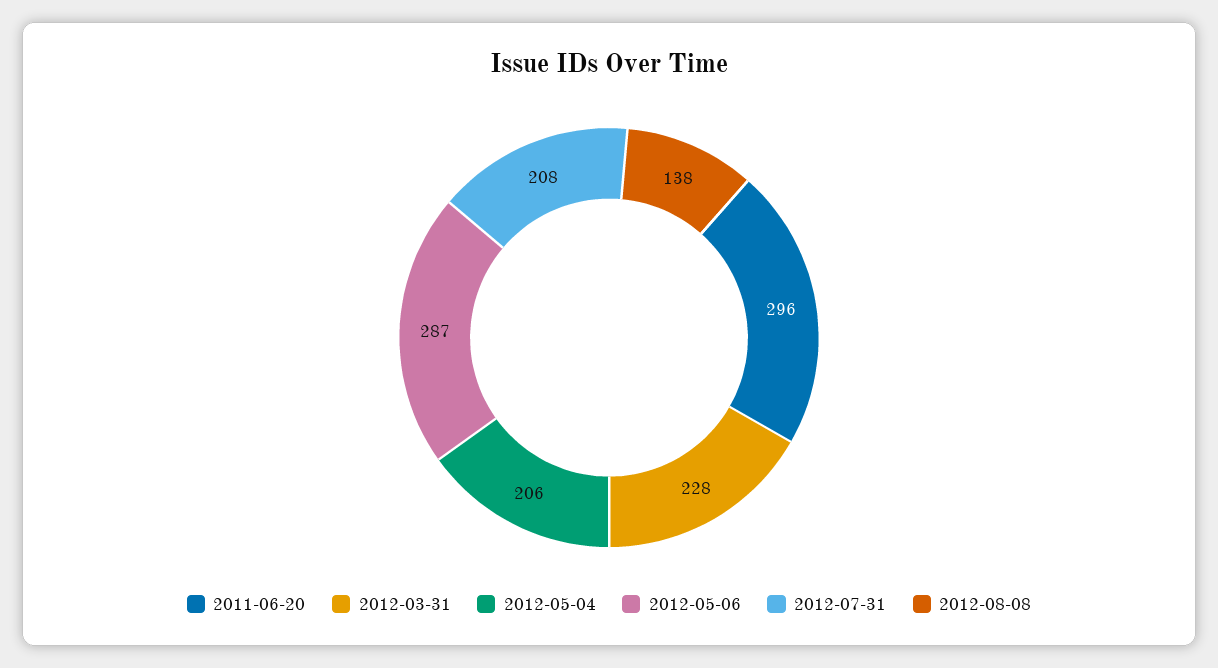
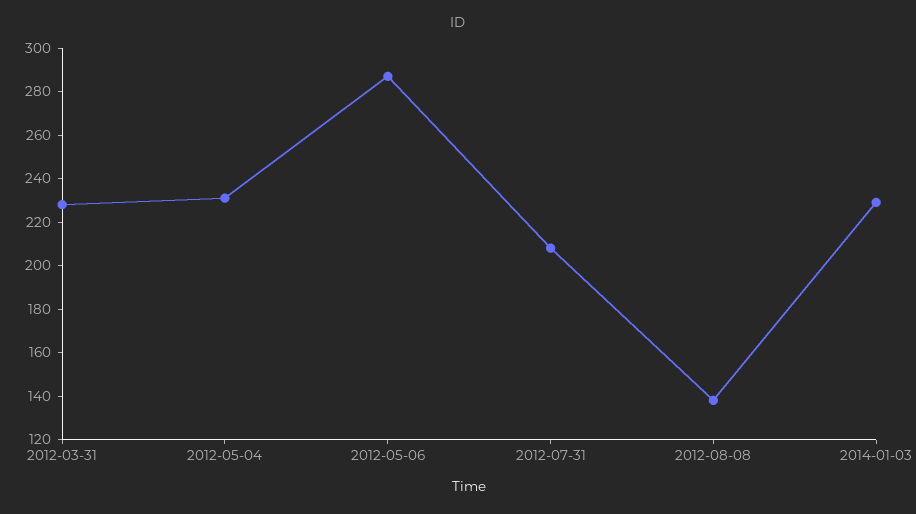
2011-06-20: 296 -> none
2012-05-04: 206 -> 230
2014-01-03: none -> 230

